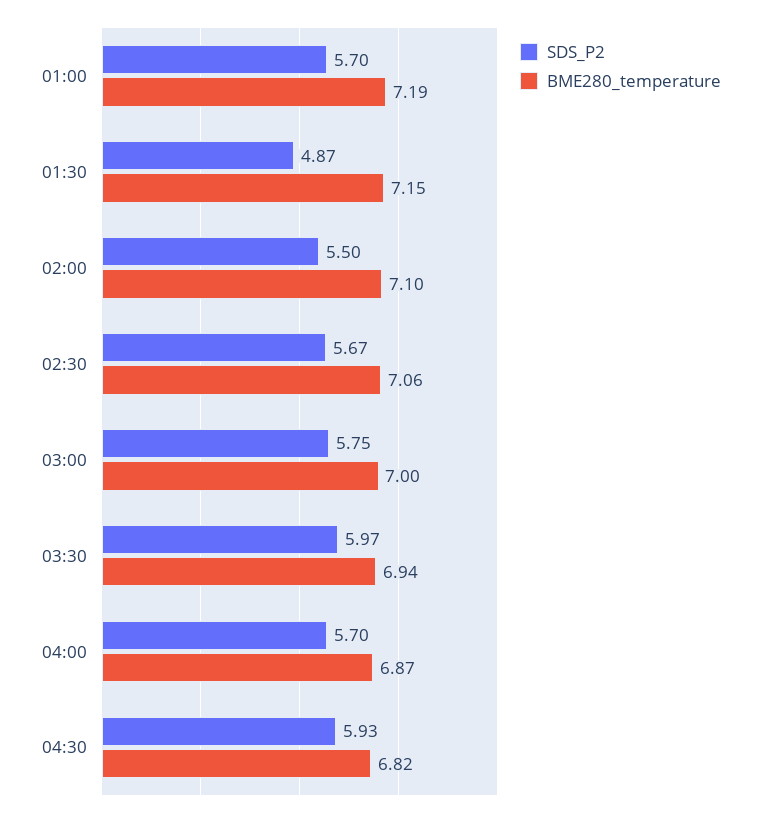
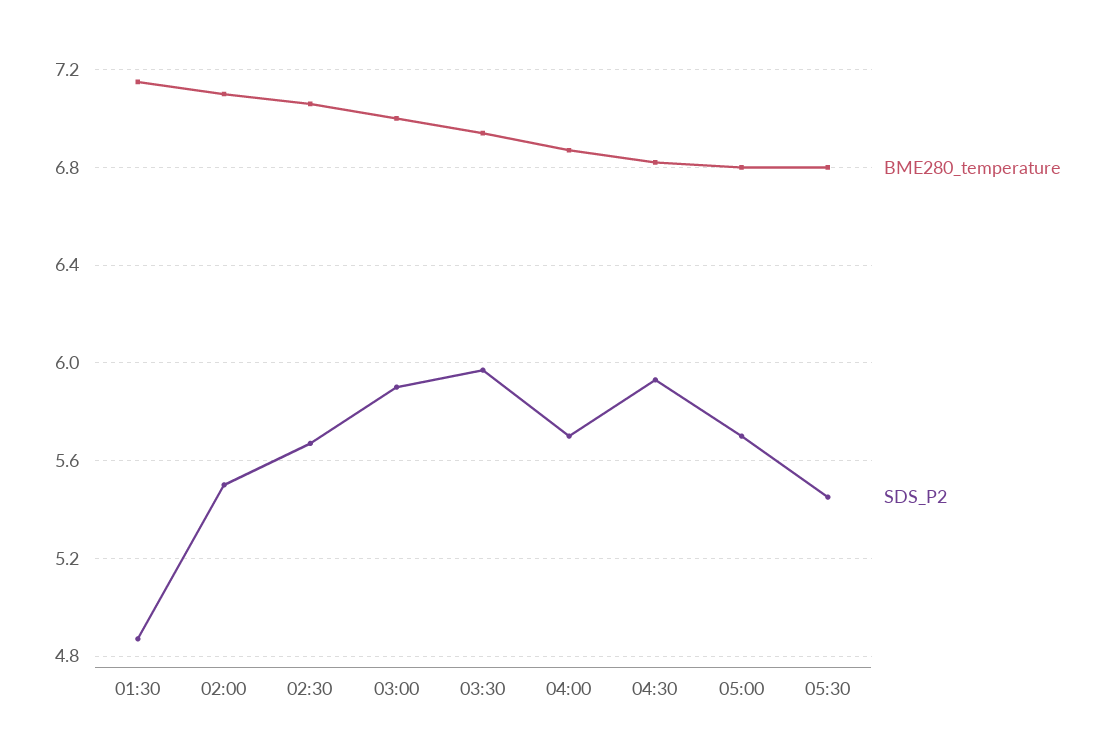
SDS_P2, 01:00: 5.7 -> none
BME280_temperature, 01:00: 7.19 -> none
SDS_P2, 03:00: 5.75 -> 5.9
BME280_temperature, 05:00: none -> 6.8
SDS_P2, 05:00: none -> 5.7
BME280_temperature, 05:30: none -> 6.8
SDS_P2, 05:30: none -> 5.45

